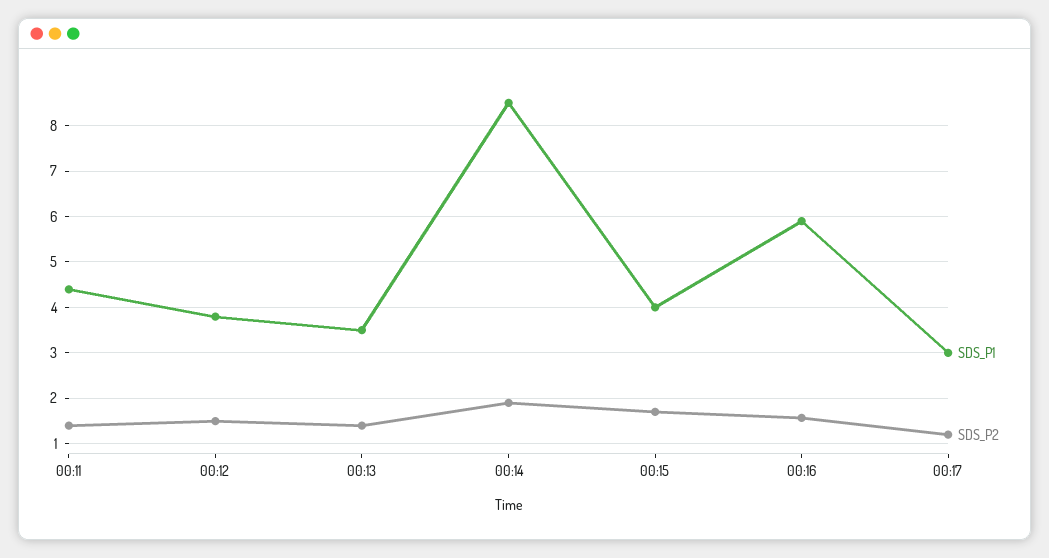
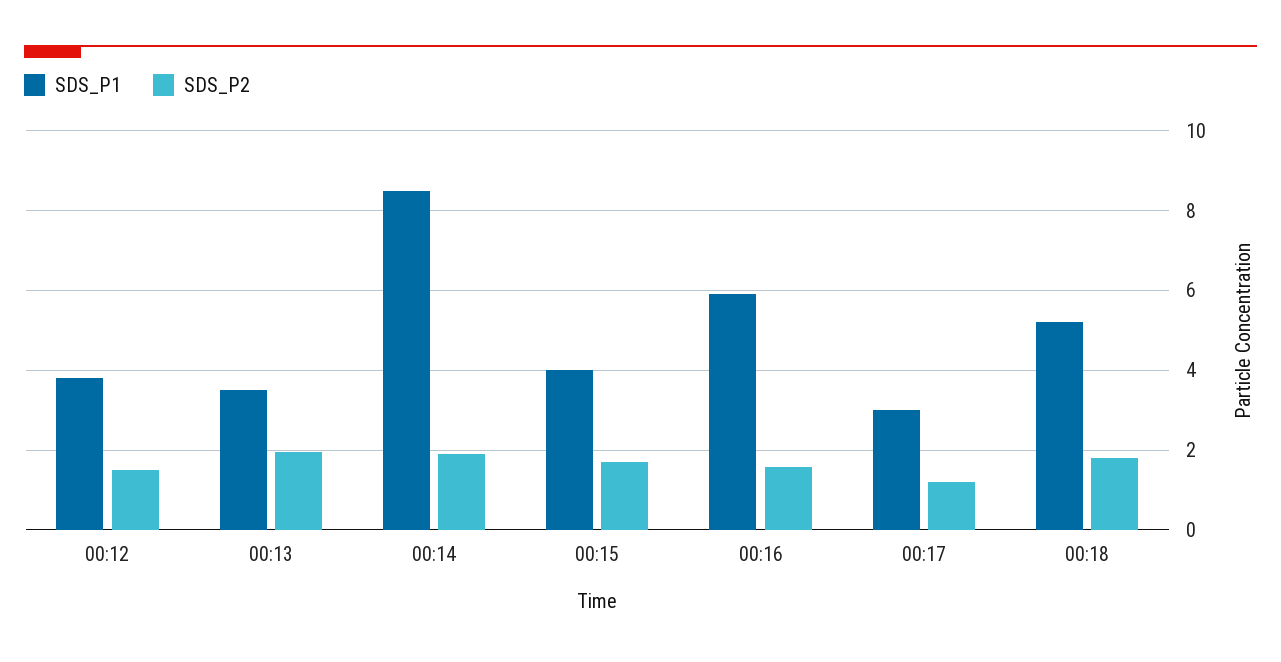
SDS_P1, 00:11: 4.4 -> none
SDS_P2, 00:11: 1.4 -> none
SDS_P2, 00:13: 1.4 -> 2
SDS_P1, 00:18: none -> 5.2
SDS_P2, 00:18: none -> 1.8

